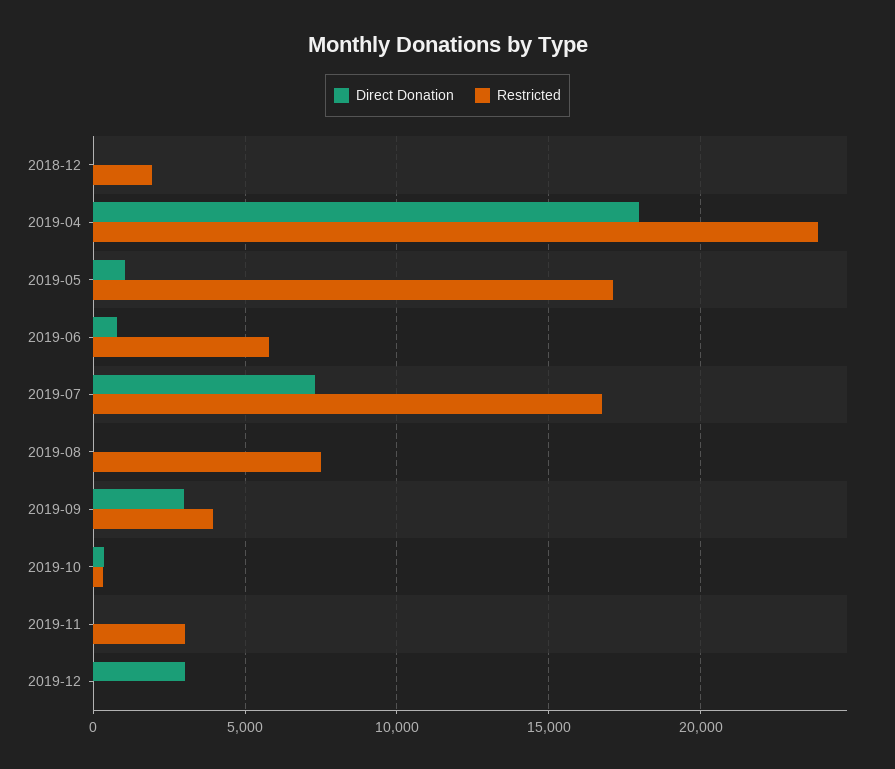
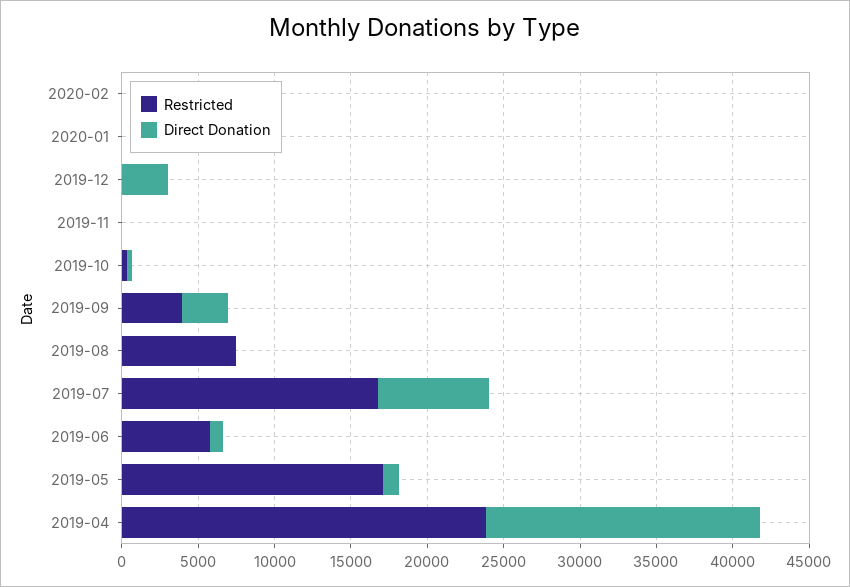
Direct Donation, 2018-12: 0 -> none
Restricted, 2018-12: 2000 -> none
Restricted, 2019-11: 3000 -> 0
Restricted, 2020-02: none -> 0
Direct Donation, 2020-02: none -> 0
Restricted, 2020-01: none -> 0
Direct Donation, 2020-01: none -> 0

